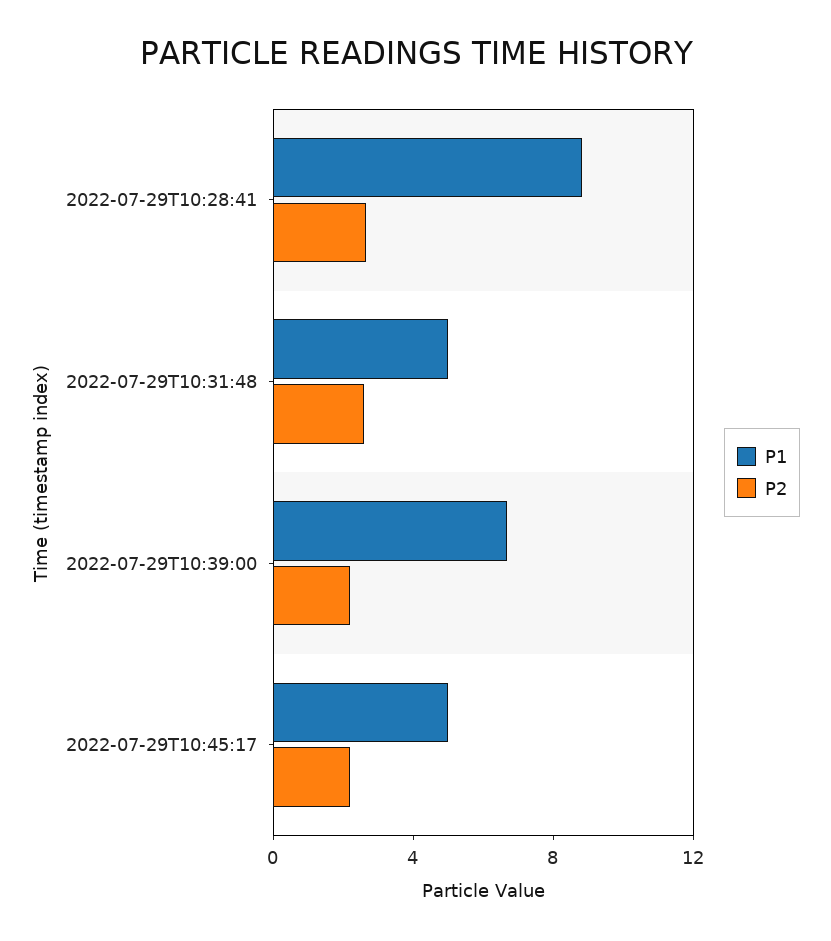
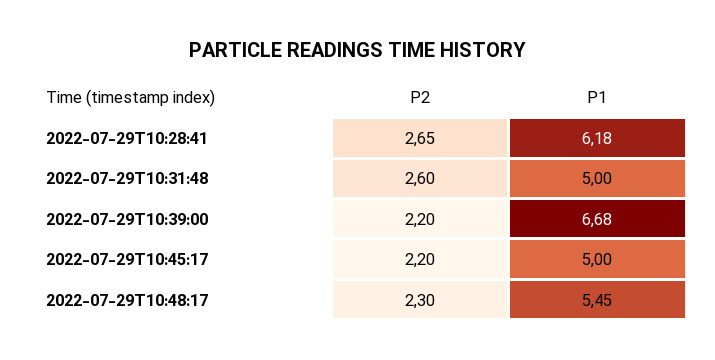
P1, 2022-07-29T10:28:41: 9 -> 6.18
P2, 2022-07-29T10:48:17: none -> 2.3
P1, 2022-07-29T10:48:17: none -> 5.45

